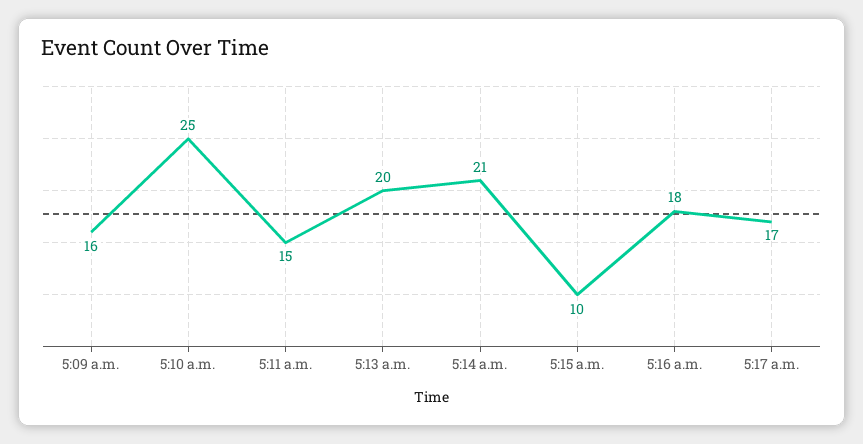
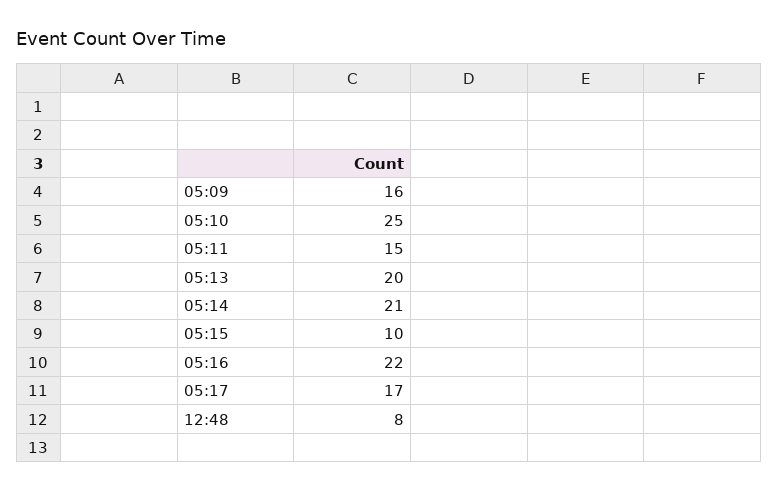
5:16 a.m.: 18 -> 22
12:48: none -> 8

